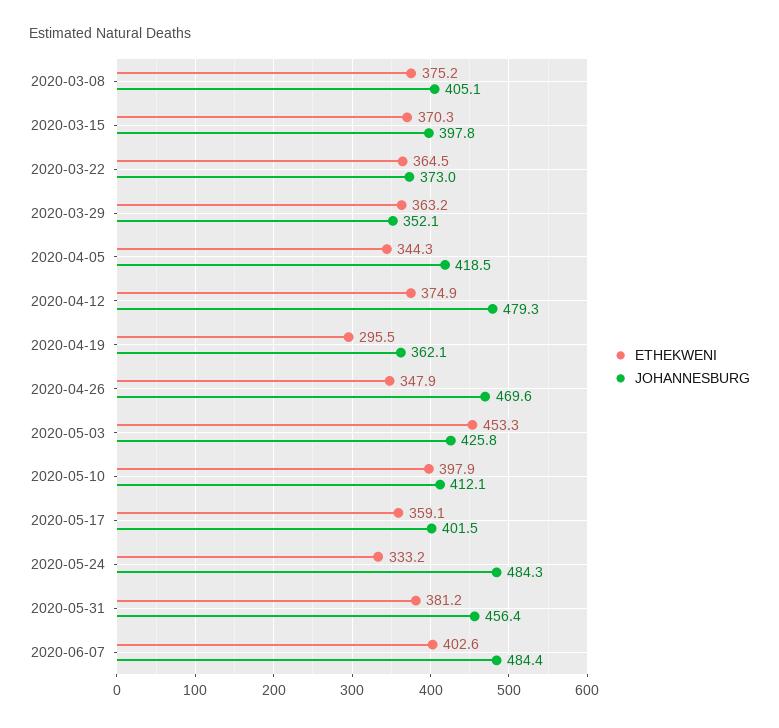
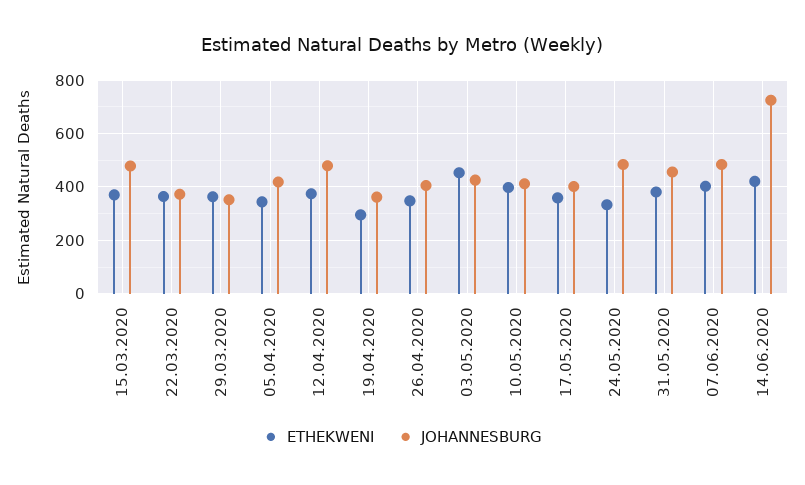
ETHEKWENI, 2020-03-08: 375.2 -> none
JOHANNESBURG, 2020-03-08: 405.1 -> none
JOHANNESBURG, 2020-03-15: 397.8 -> 475
JOHANNESBURG, 2020-04-26: 469.6 -> 400
ETHEKWENI, 14.06.2020: none -> 425
JOHANNESBURG, 14.06.2020: none -> 725

